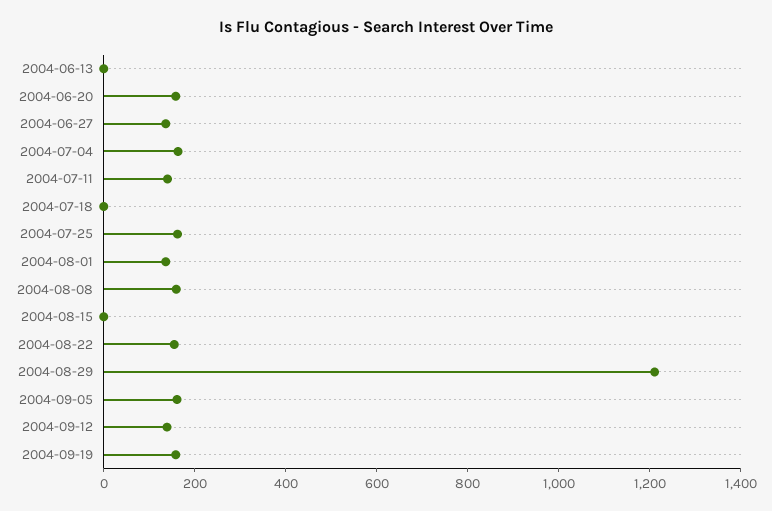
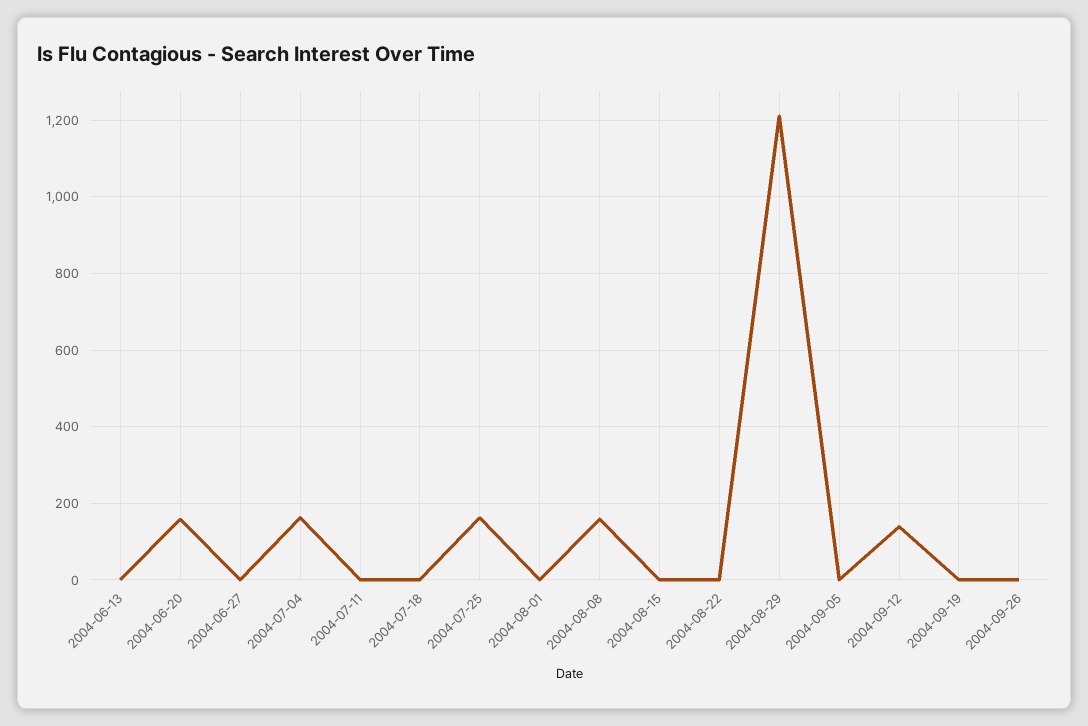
2004-06-27: 150 -> 0
2004-07-11: 150 -> 0
2004-08-01: 150 -> 0
2004-08-22: 150 -> 0
2004-09-05: 150 -> 0
2004-09-19: 150 -> 0
2004-09-26: none -> 0

